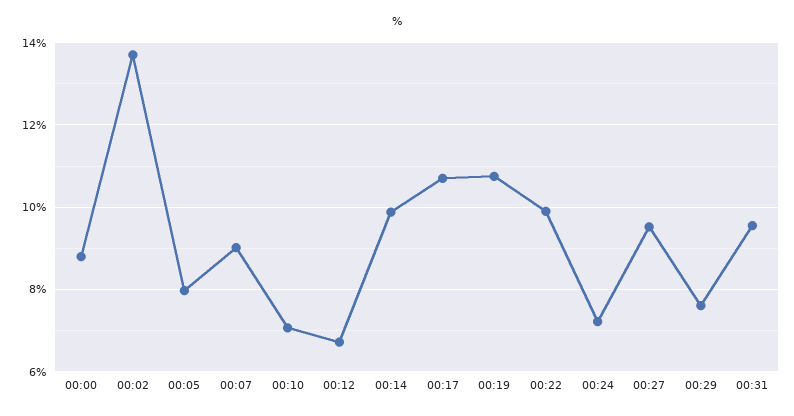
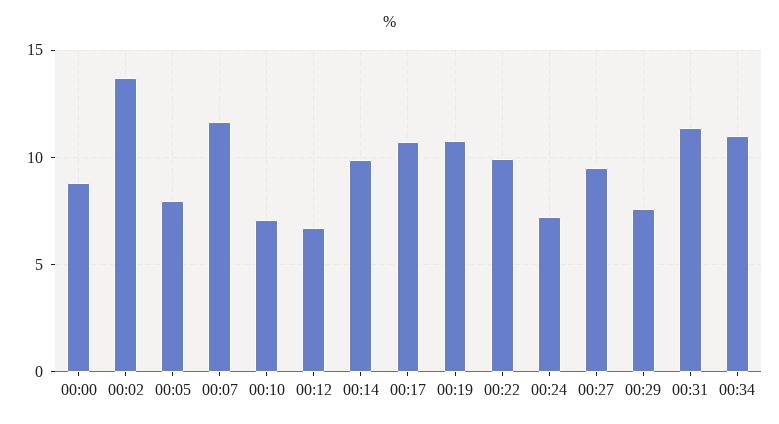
00:07: 9 -> 11.5
00:31: 9.6 -> 11.5
00:34: none -> 11

